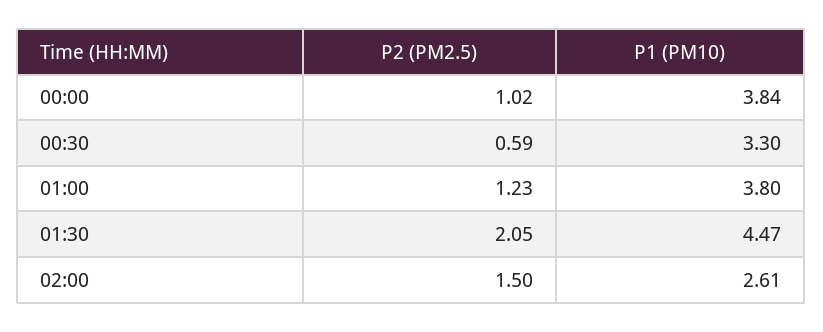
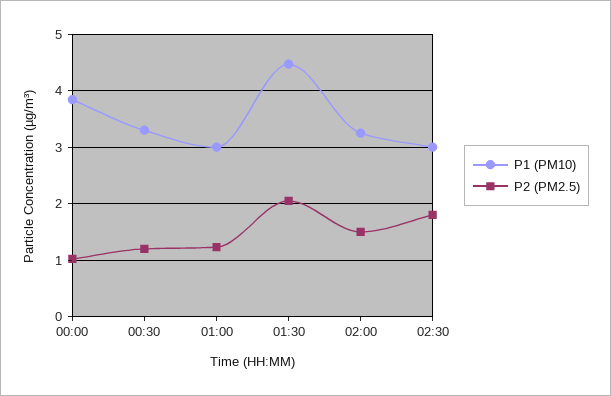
P2 (PM2.5), 00:30: 0.59 -> 1.2
P1 (PM10), 01:00: 3.8 -> 3
P1 (PM10), 02:00: 2.61 -> 3.2
P1 (PM10), 02:30: none -> 3
P2 (PM2.5), 02:30: none -> 1.8

